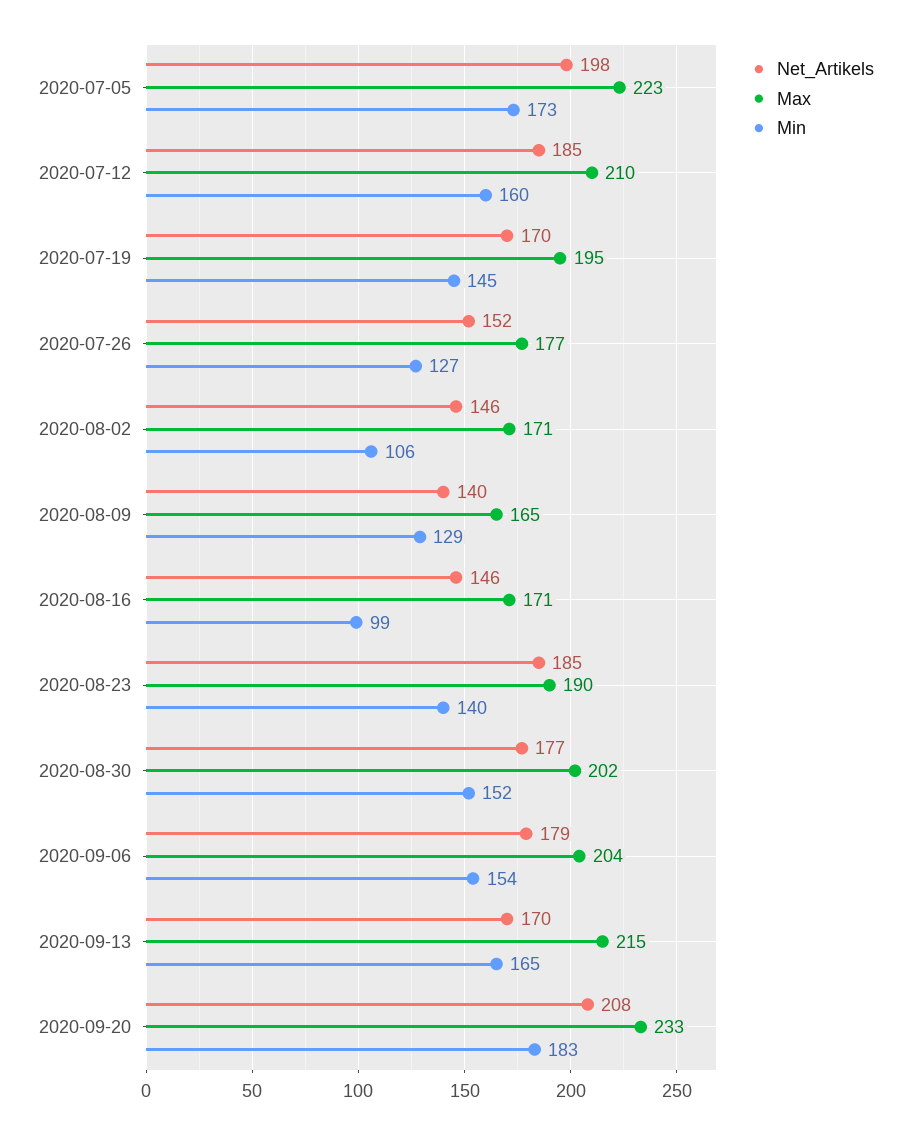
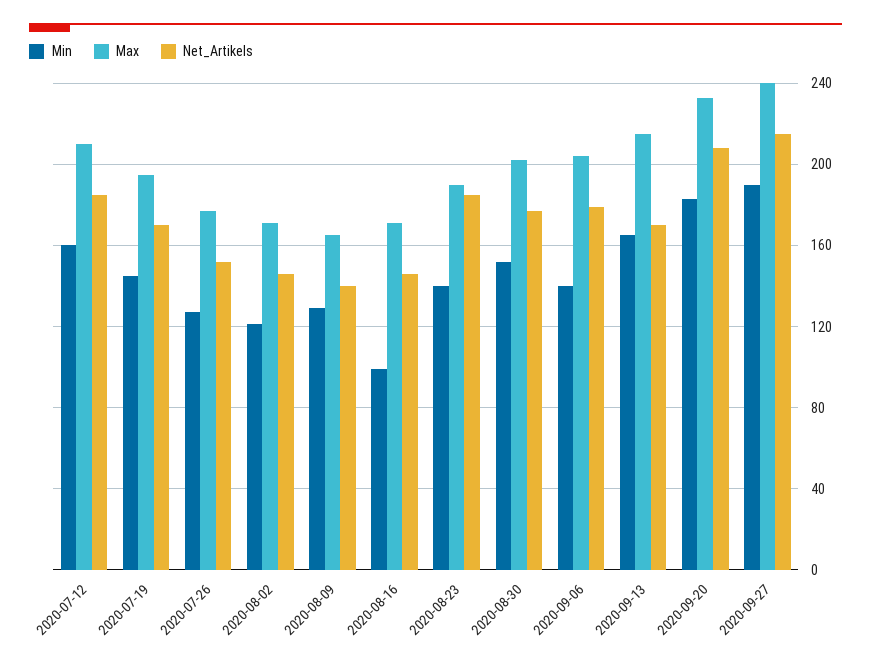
Net_Artikels, 2020-07-05: 198 -> none
Max, 2020-07-05: 223 -> none
Min, 2020-07-05: 173 -> none
Min, 2020-08-02: 106 -> 120
Min, 2020-09-06: 154 -> 140
Min, 2020-09-27: none -> 190
Max, 2020-09-27: none -> 240
Net_Artikels, 2020-09-27: none -> 215

